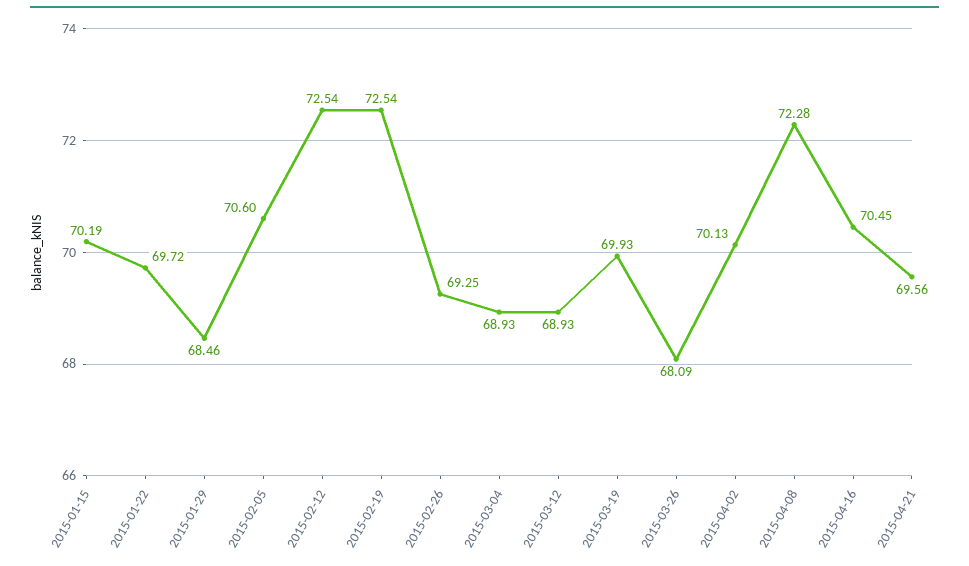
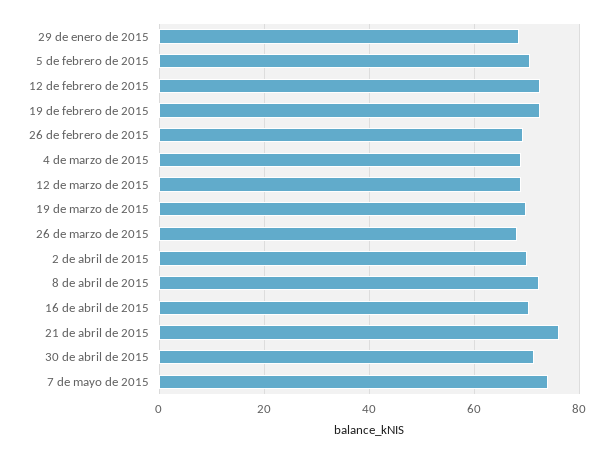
2015-01-15: 70.19 -> none
2015-01-22: 69.72 -> none
2015-04-21: 69.56 -> 76
30 de abril de 2015: none -> 72
7 de mayo de 2015: none -> 74

